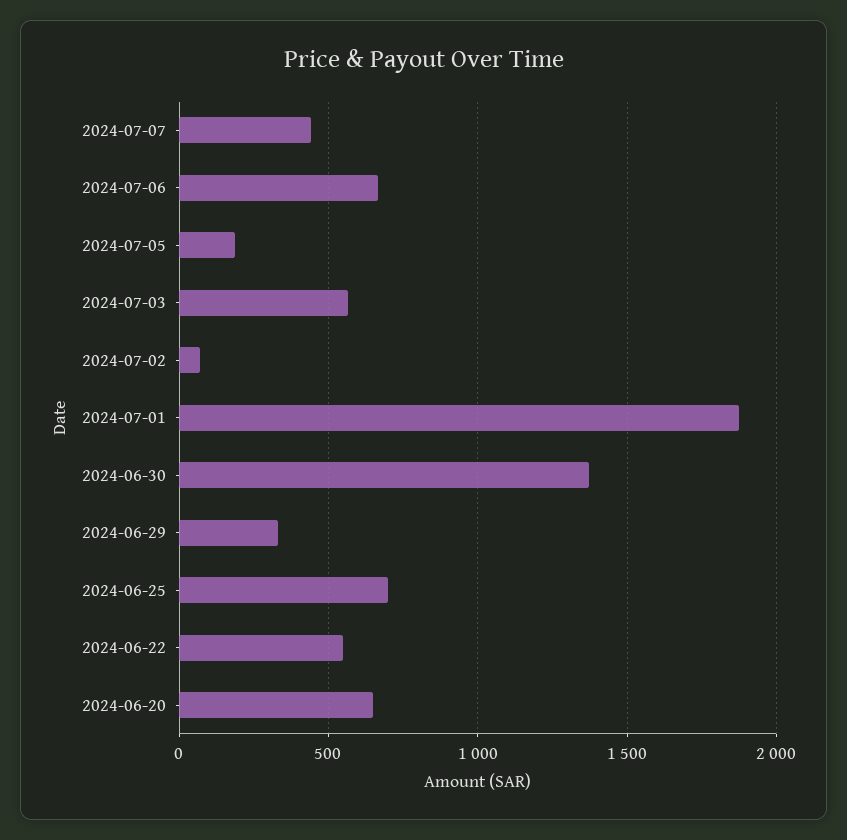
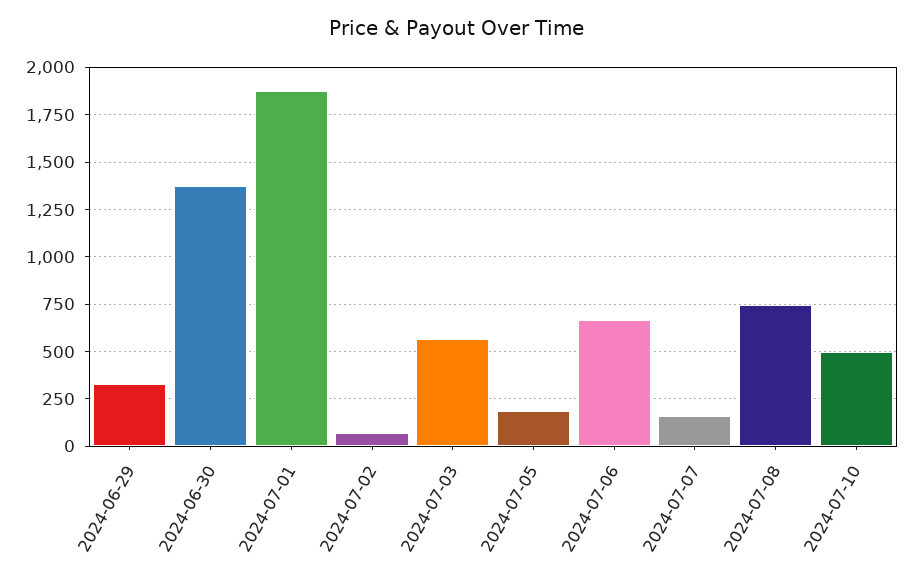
2024-07-07: 450 -> 150
2024-06-25: 700 -> none
2024-06-22: 550 -> none
2024-06-20: 650 -> none
2024-07-08: none -> 750
2024-07-10: none -> 500

